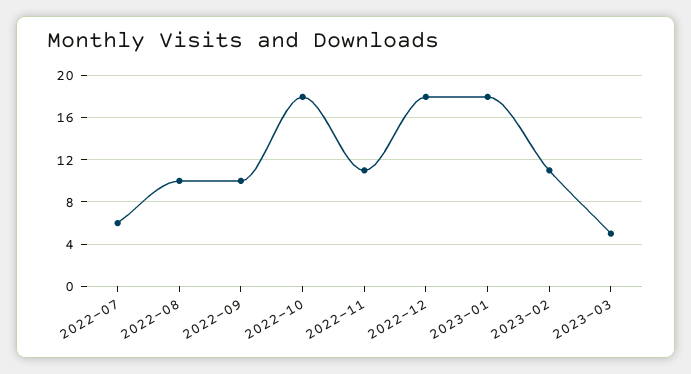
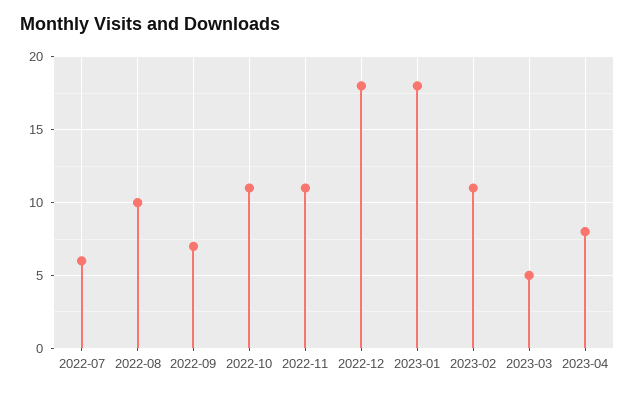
2022-09: 10 -> 7
2022-10: 18 -> 11
2023-04: none -> 8

